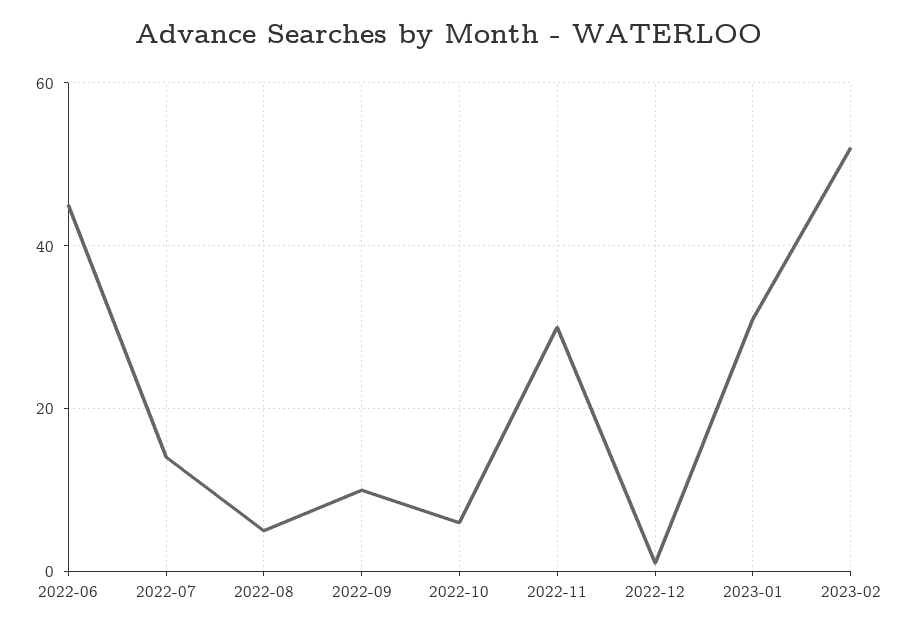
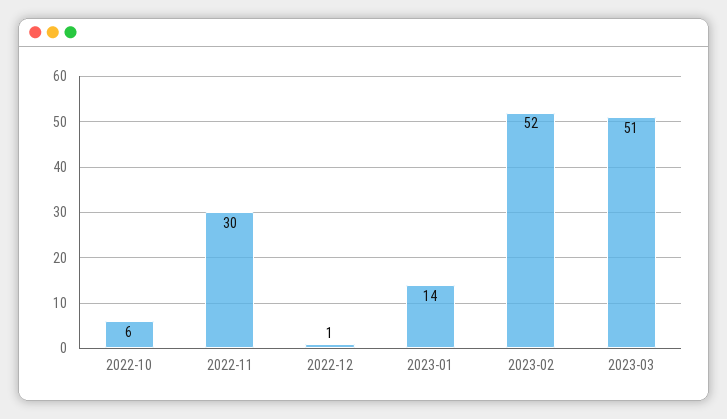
2022-06: 45 -> none
2022-07: 15 -> none
2022-08: 5 -> none
2022-09: 10 -> none
2023-01: 30 -> 14
2023-03: none -> 51

